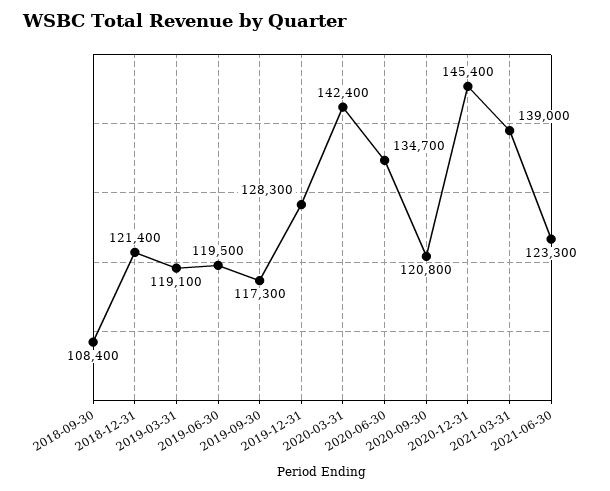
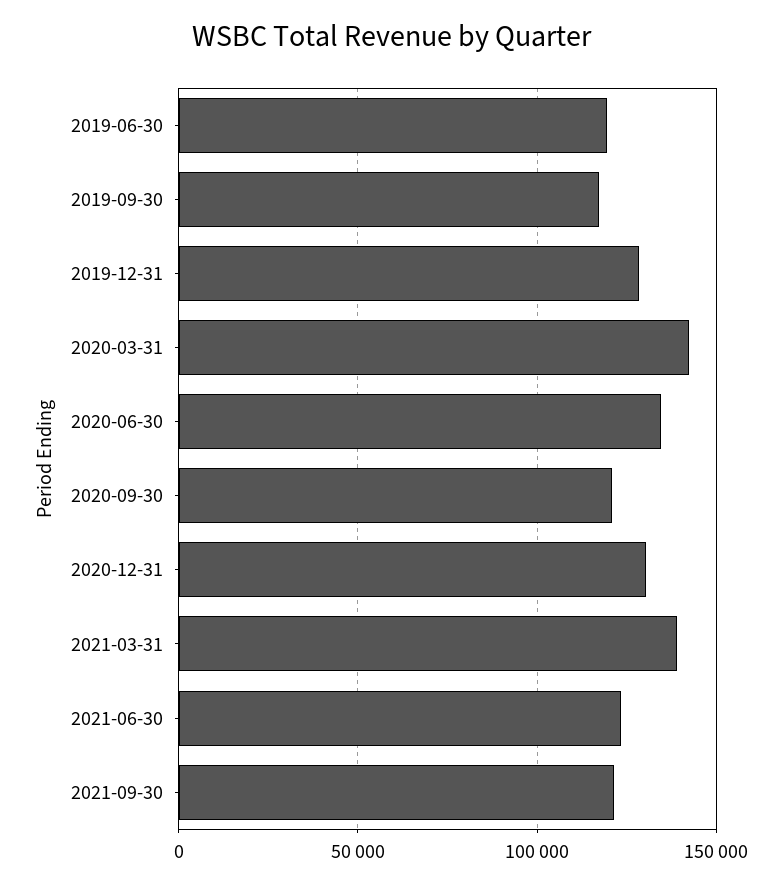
2018-09-30: 108400 -> none
2018-12-31: 121400 -> none
2019-03-31: 119100 -> none
2020-12-31: 145400 -> 130000
2021-09-30: none -> 120000

